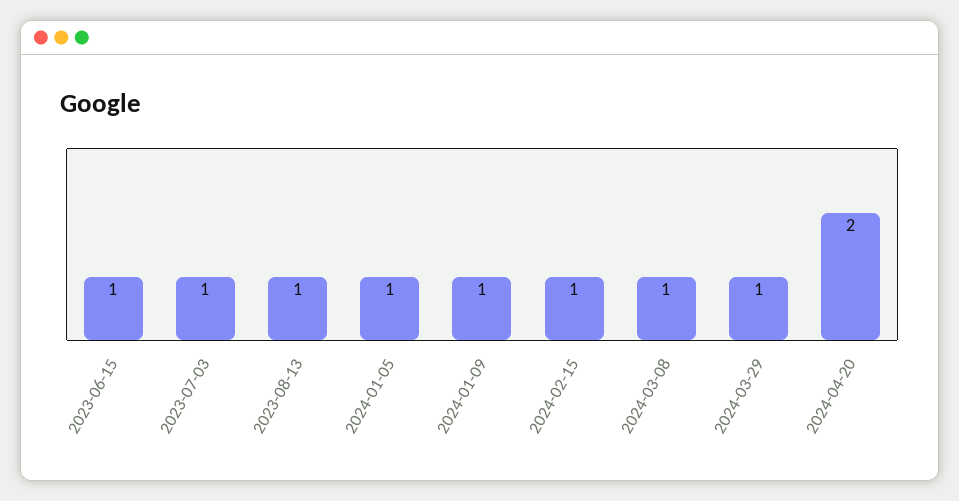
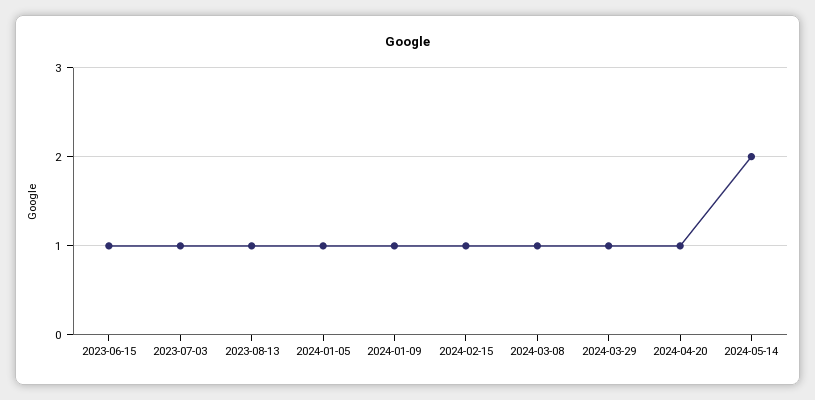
2024-04-20: 2 -> 1
2024-05-14: none -> 2

